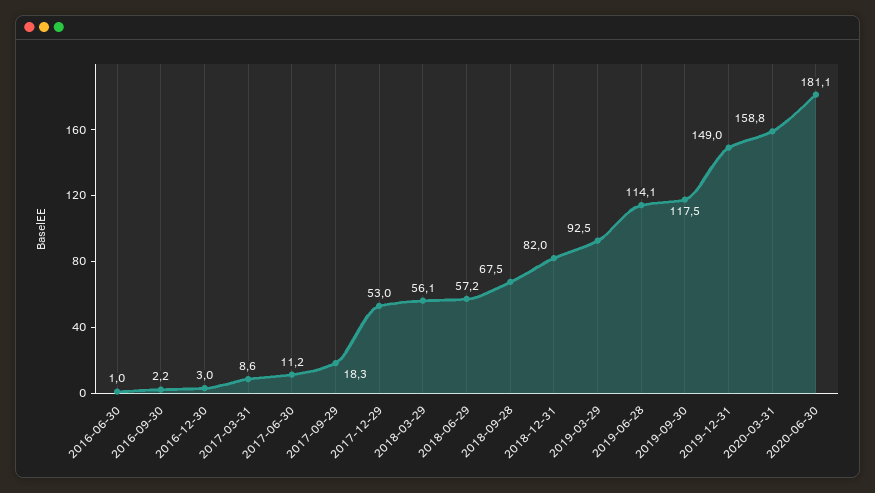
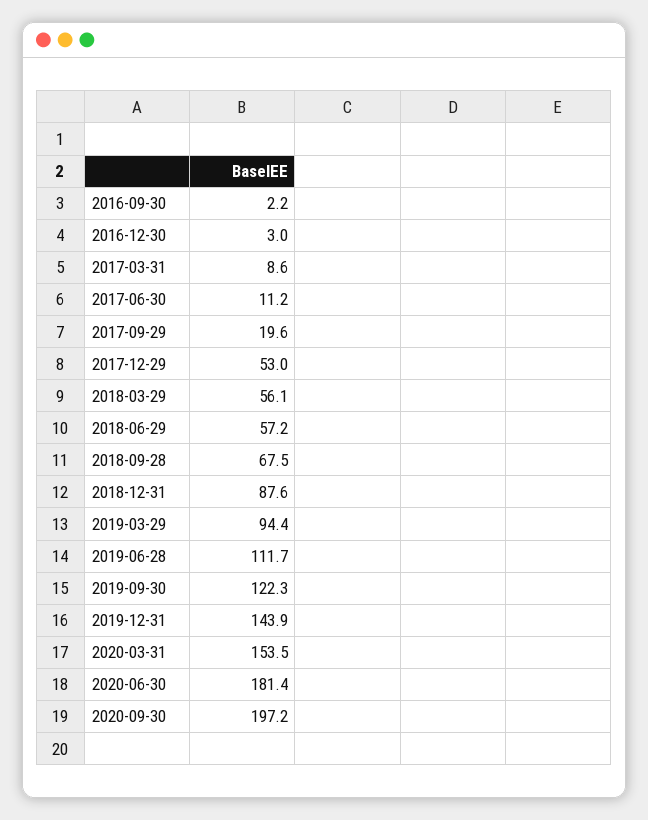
2016-06-30: 1 -> none
2017-09-29: 18.3 -> 19.6
2018-12-31: 82 -> 87.6
2019-03-29: 92.5 -> 94.4
2019-06-28: 114.1 -> 111.7
2019-09-30: 117.5 -> 122.3
2019-12-31: 149 -> 143.9
2020-03-31: 158.8 -> 153.5
2020-06-30: 181.1 -> 181.4
2020-09-30: none -> 197.2

